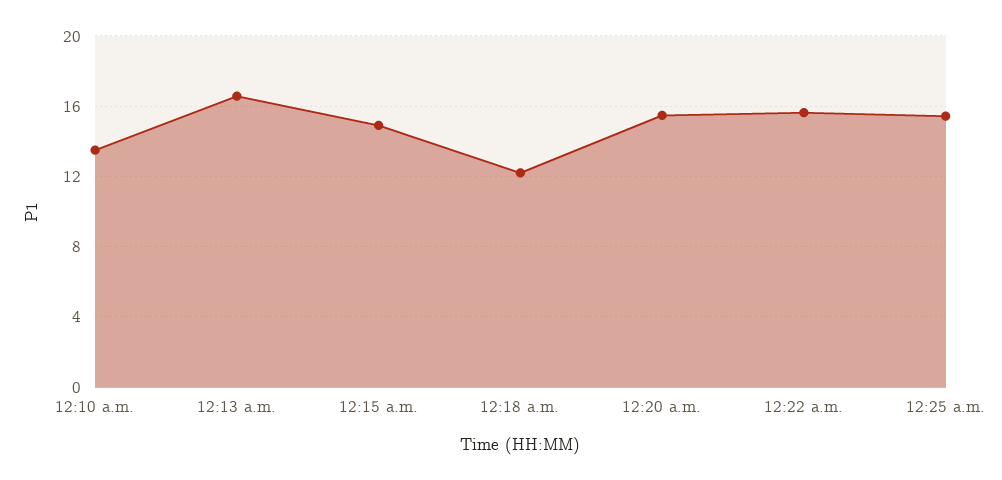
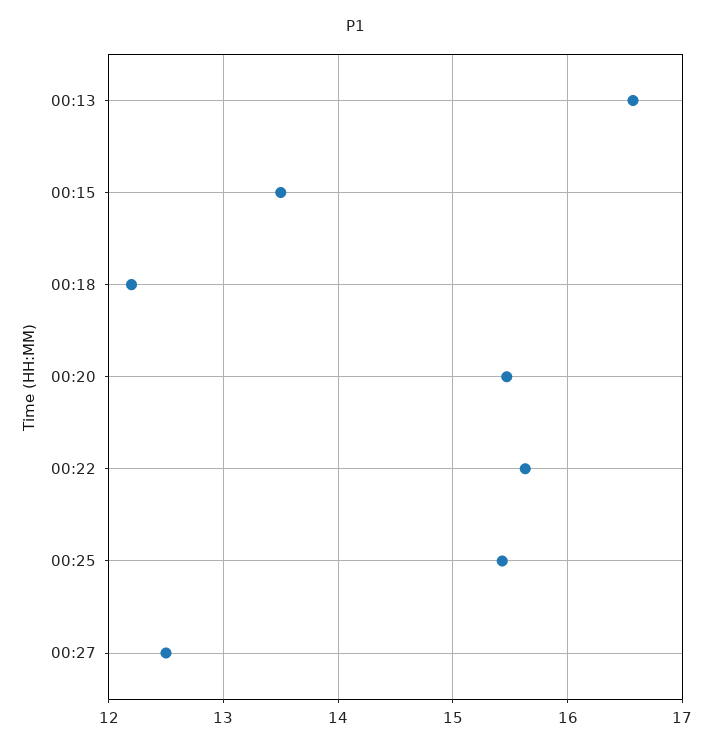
12:10 a.m.: 13.5 -> none
12:15 a.m.: 15 -> 13.5
00:27: none -> 12.5

